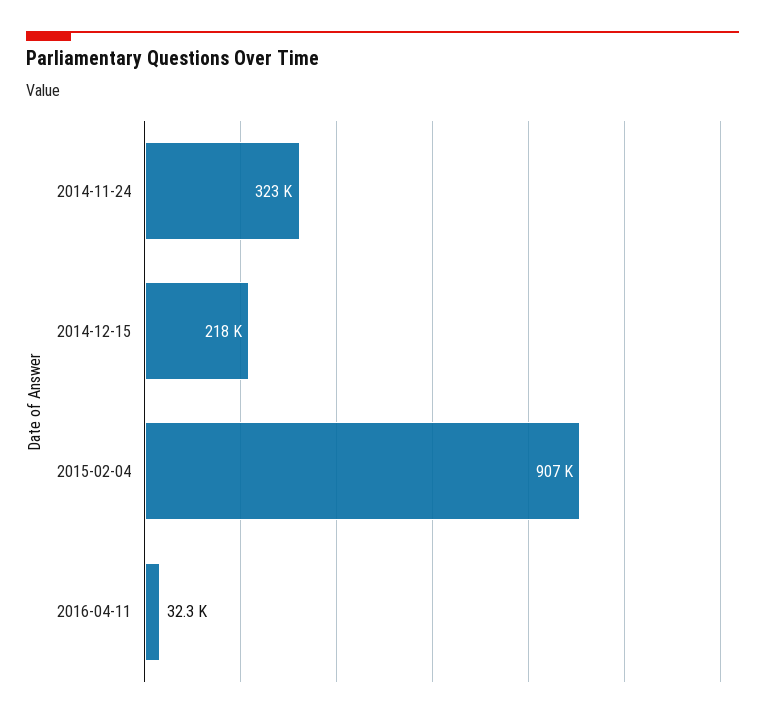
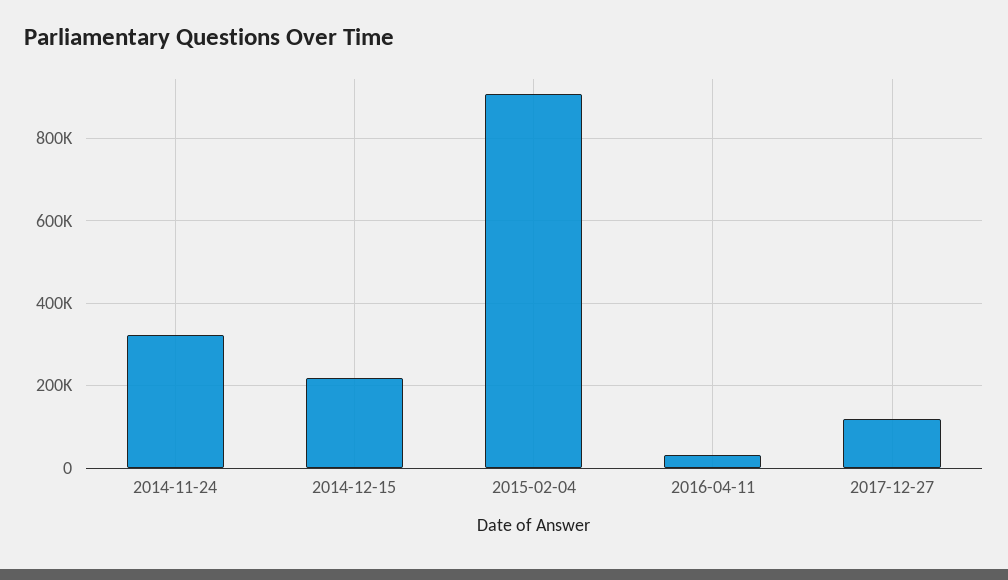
2017-12-27: none -> 120000

